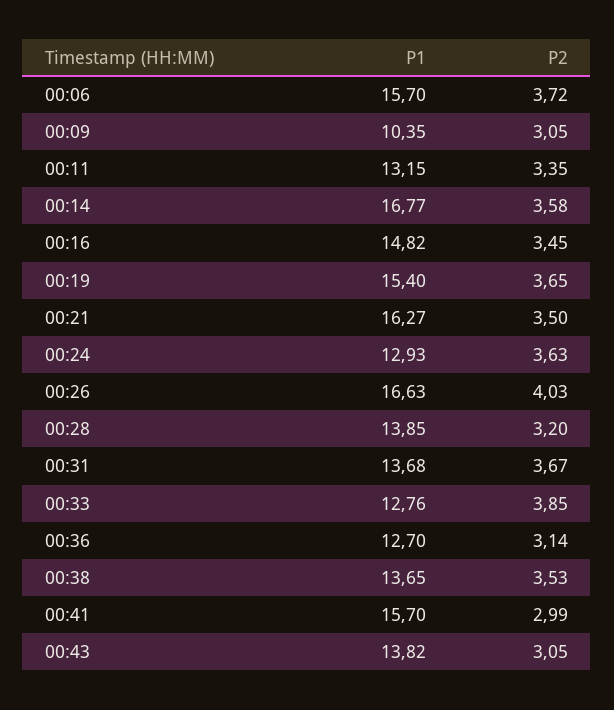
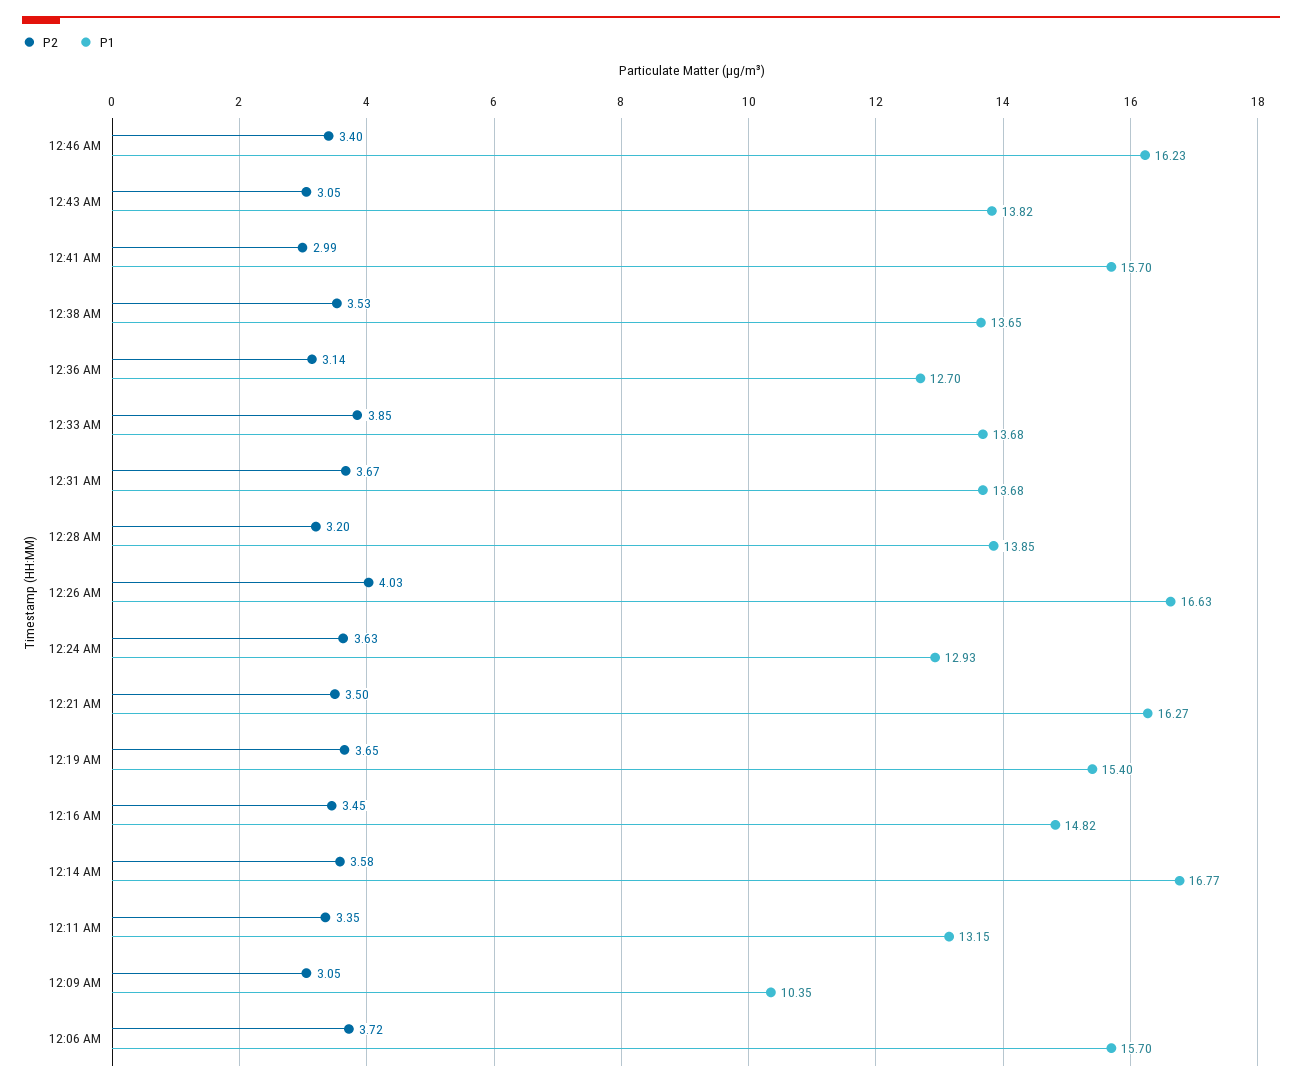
P1, 00:33: 12.76 -> 13.68
P2, 12:46 AM: none -> 3.4
P1, 12:46 AM: none -> 16.23

